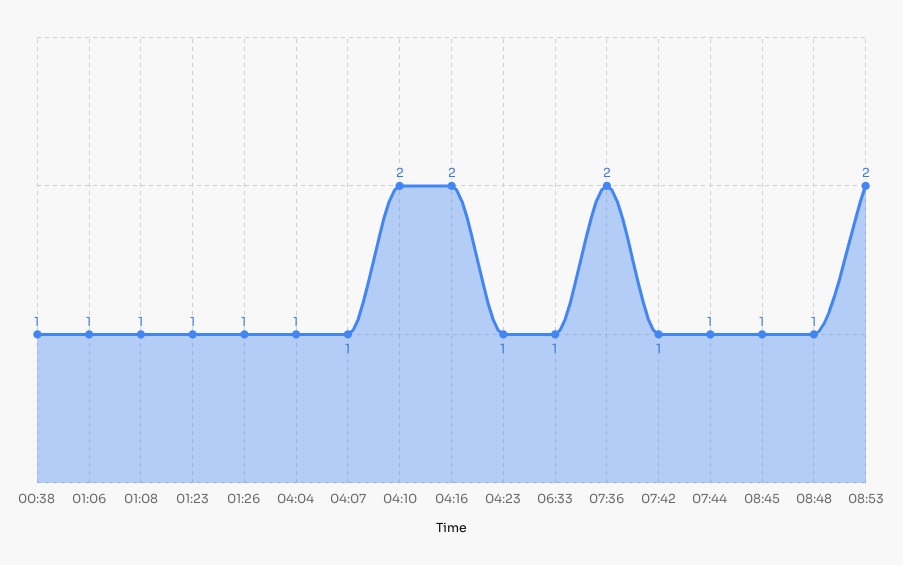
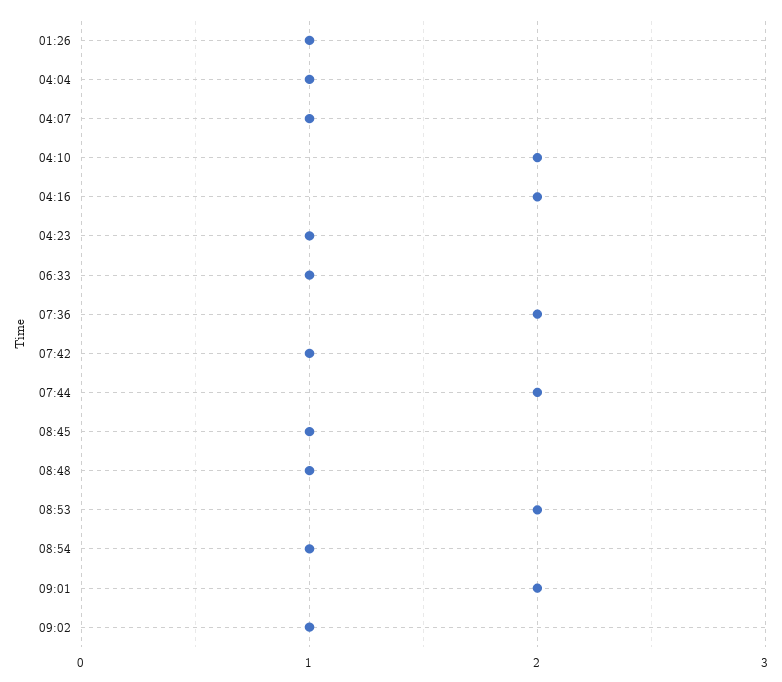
00:38: 1 -> none
01:06: 1 -> none
01:08: 1 -> none
01:23: 1 -> none
07:44: 1 -> 2
08:54: none -> 1
09:01: none -> 2
09:02: none -> 1

